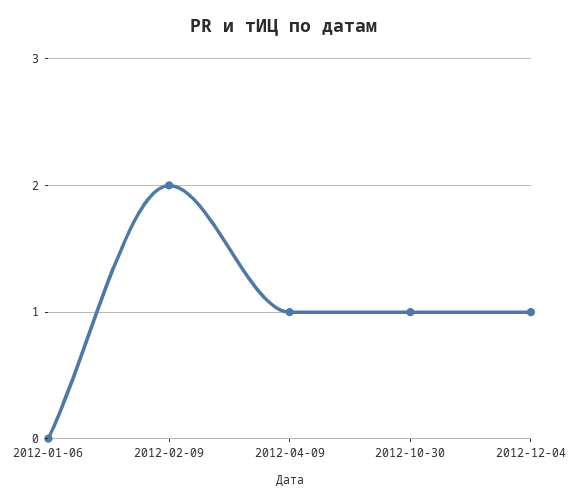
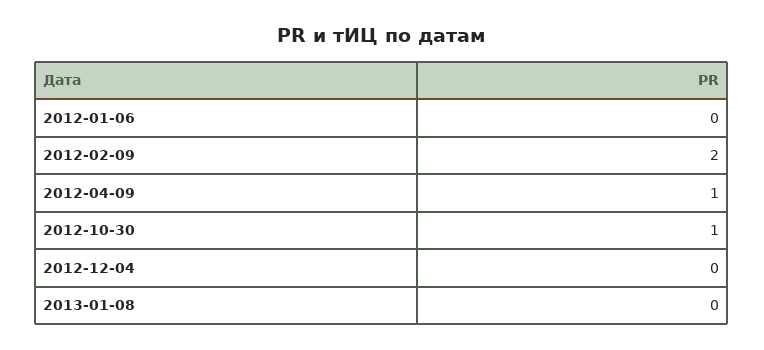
2012-12-04: 1 -> 0
2013-01-08: none -> 0

